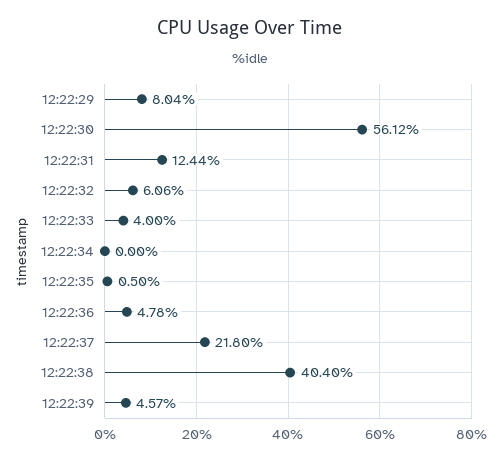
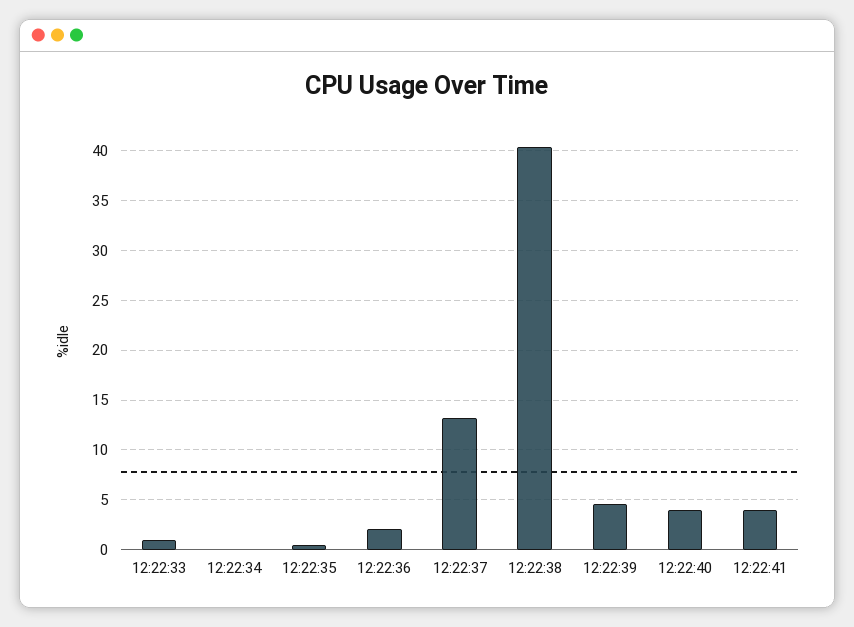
12:22:29: 8.04 -> none
12:22:30: 56.12 -> none
12:22:31: 12.44 -> none
12:22:32: 6.06 -> none
12:22:33: 4 -> 1
12:22:36: 4.78 -> 2
12:22:37: 21.8 -> 13
12:22:40: none -> 4
12:22:41: none -> 4

